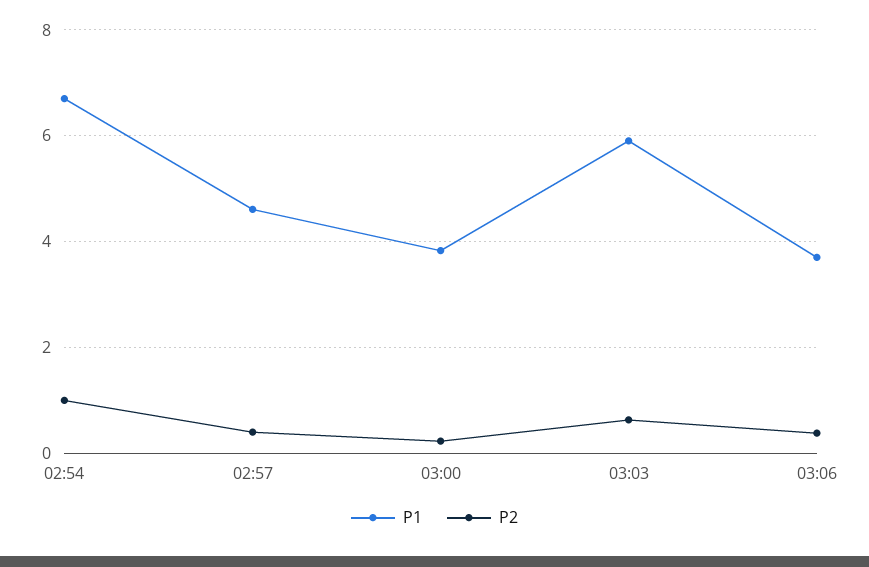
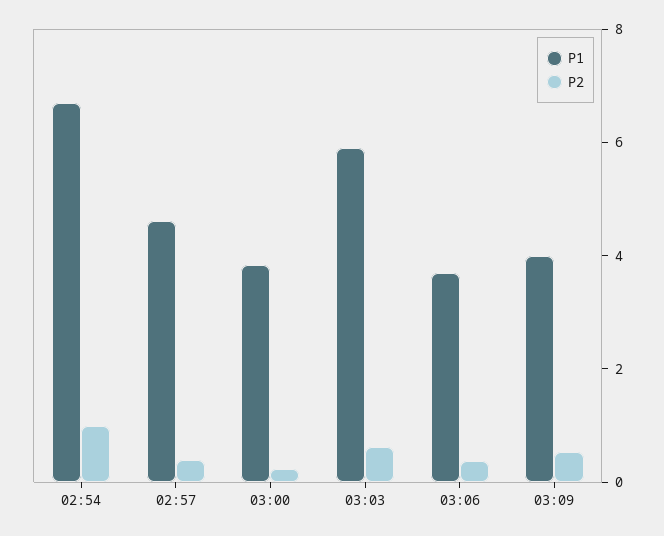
P1, 03:09: none -> 4
P2, 03:09: none -> 0.5

